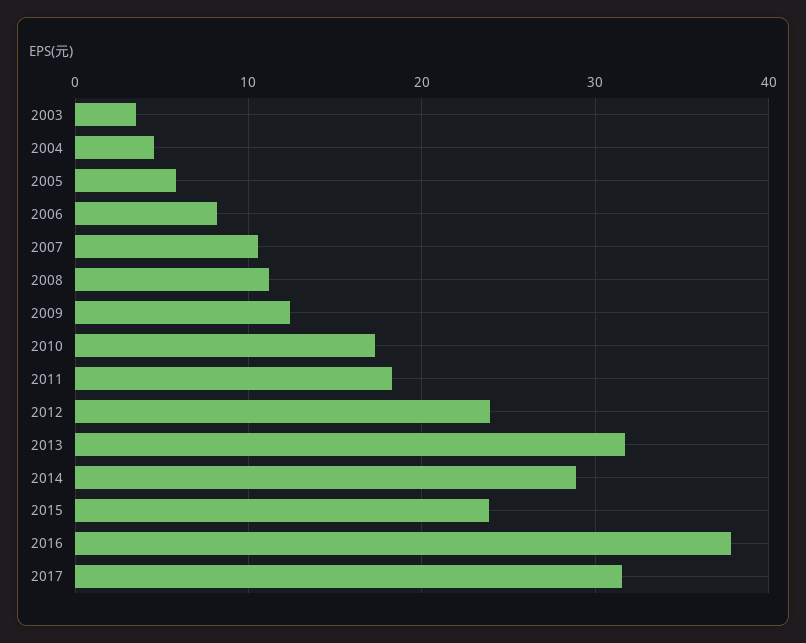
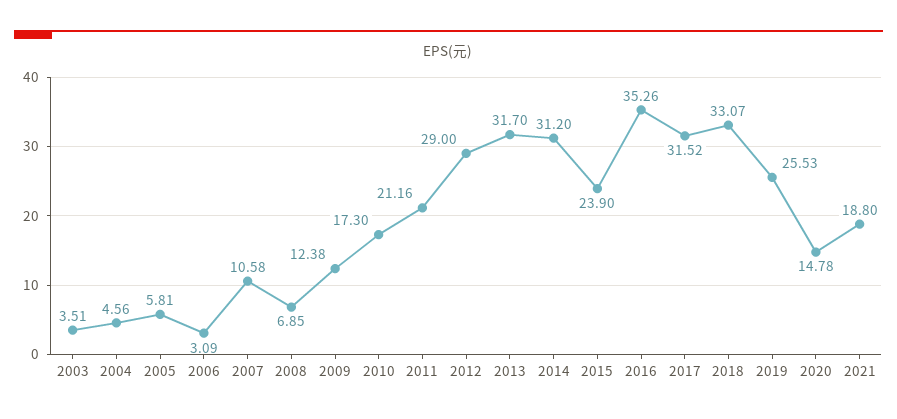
2006: 8 -> 3.09
2008: 11 -> 6.85
2011: 18 -> 21.16
2012: 24 -> 29
2014: 29 -> 31.2
2016: 38 -> 35.26
2018: none -> 33.07
2019: none -> 25.53
2020: none -> 14.78
2021: none -> 18.8

